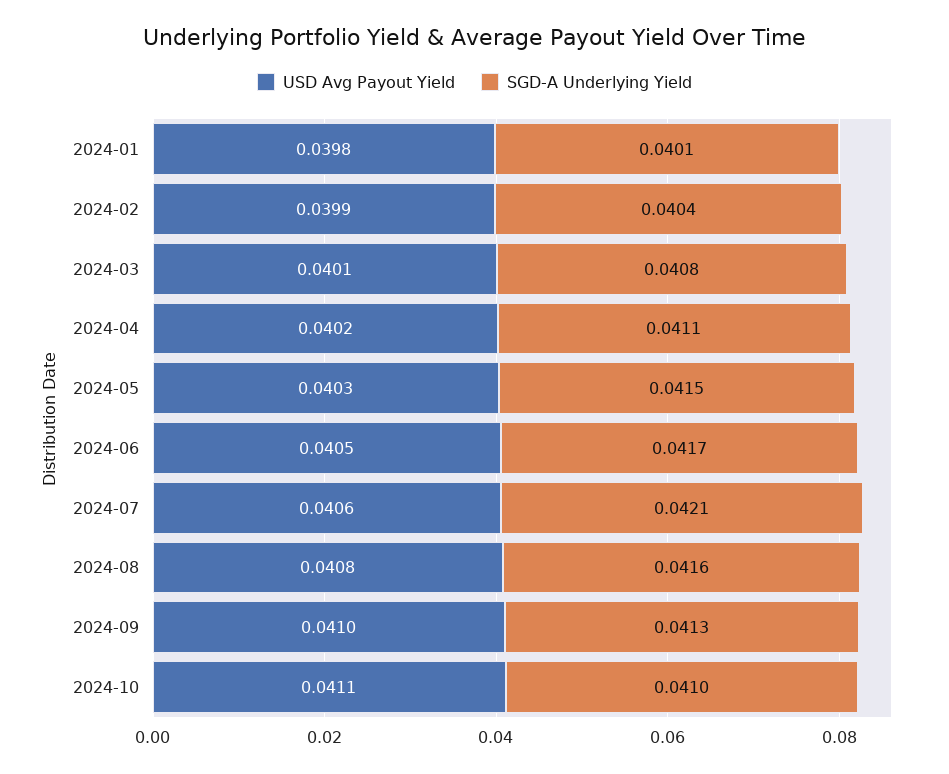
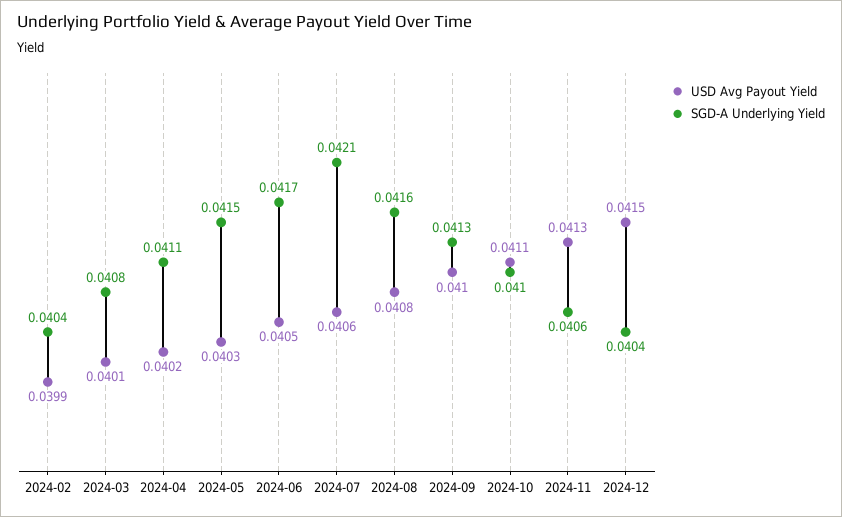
USD Avg Payout Yield, 2024-01: 0.0398 -> none
SGD-A Underlying Yield, 2024-01: 0.0401 -> none
USD Avg Payout Yield, 2024-11: none -> 0.0413
SGD-A Underlying Yield, 2024-11: none -> 0.0406
USD Avg Payout Yield, 2024-12: none -> 0.0415
SGD-A Underlying Yield, 2024-12: none -> 0.0404

